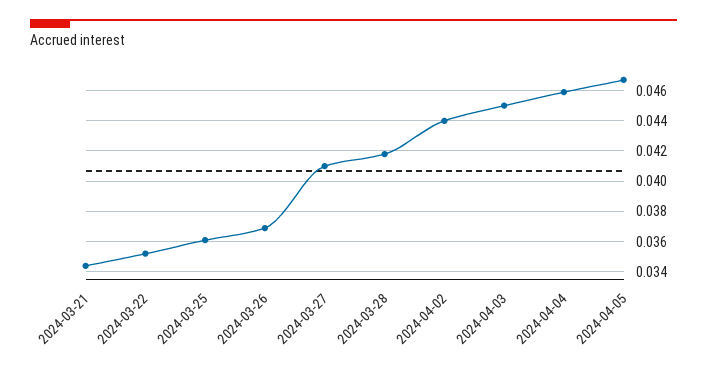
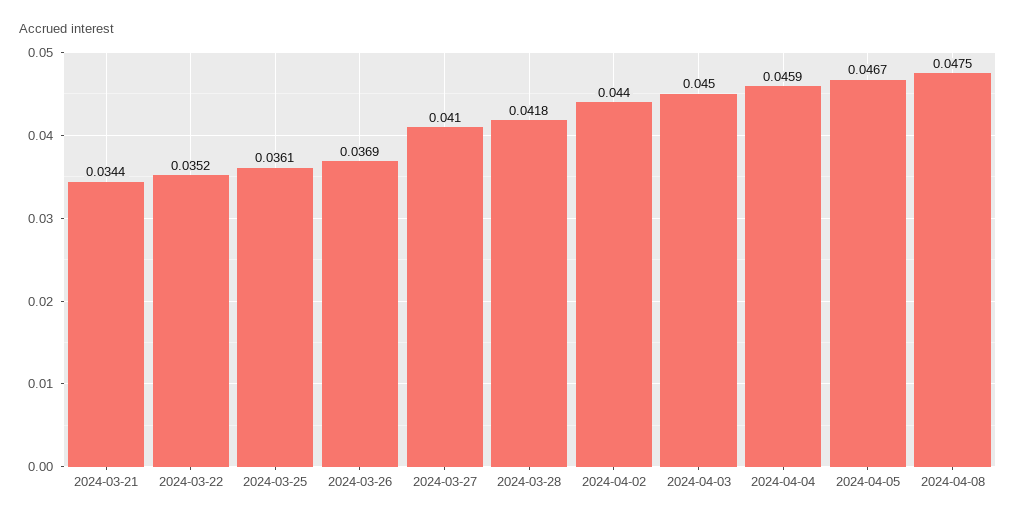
2024-04-08: none -> 0.0475

